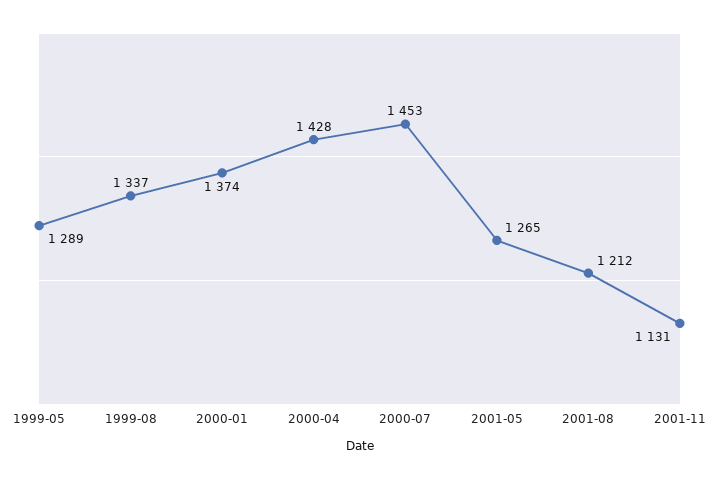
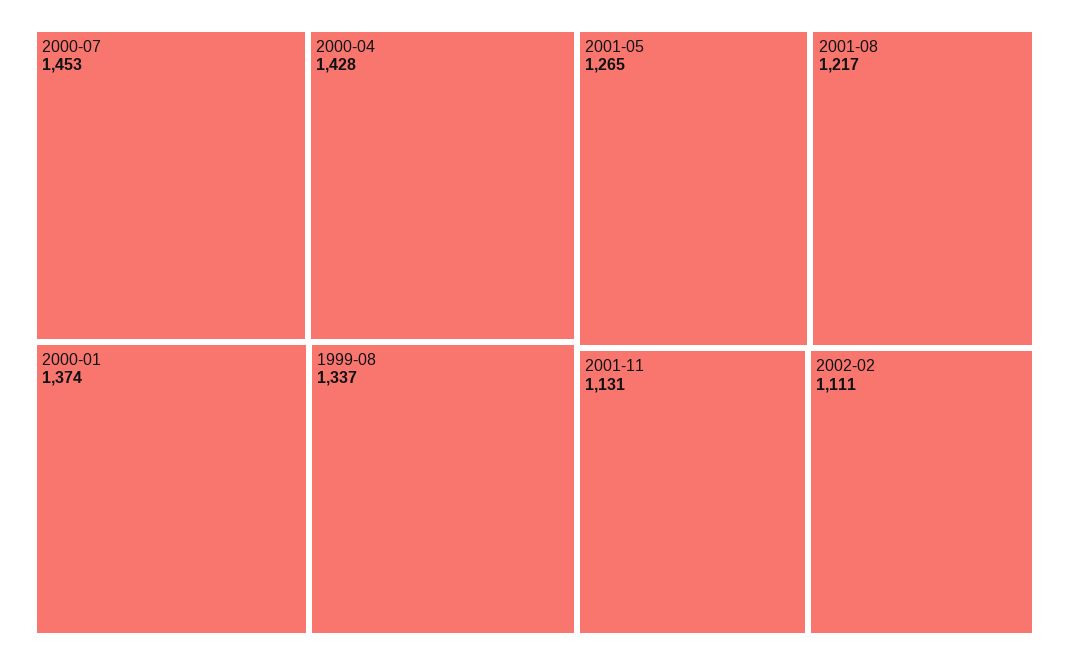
1999-05: 1289 -> none
2001-08: 1212 -> 1217
2002-02: none -> 1111

